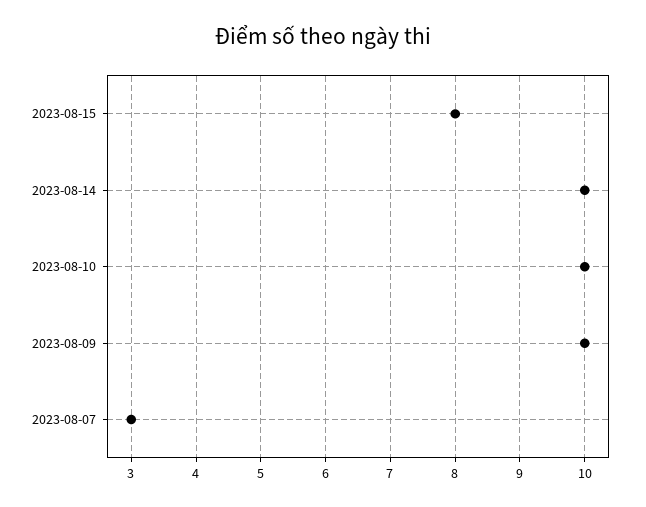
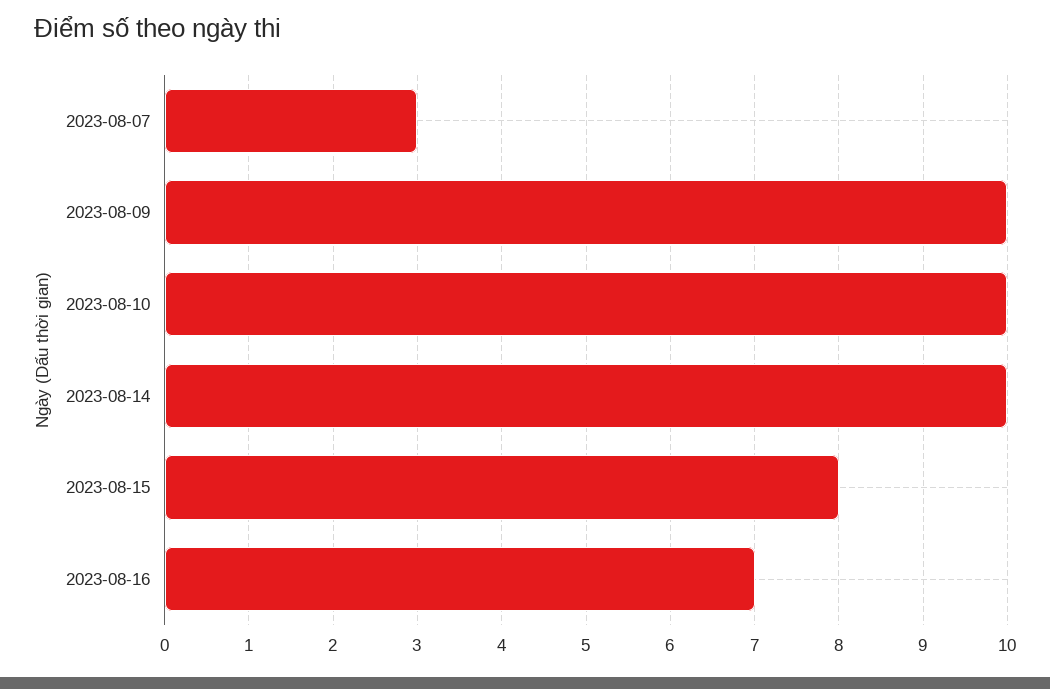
2023-08-16: none -> 7

